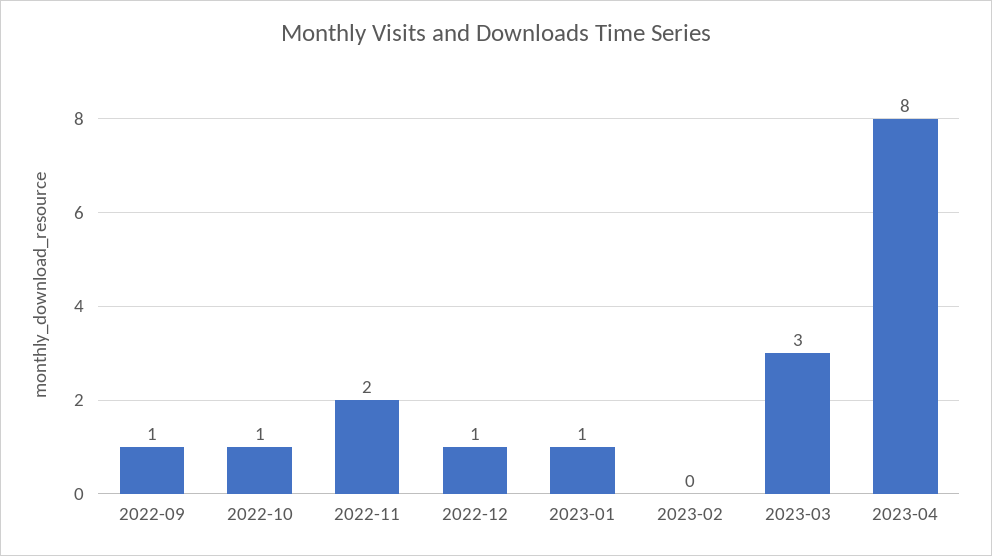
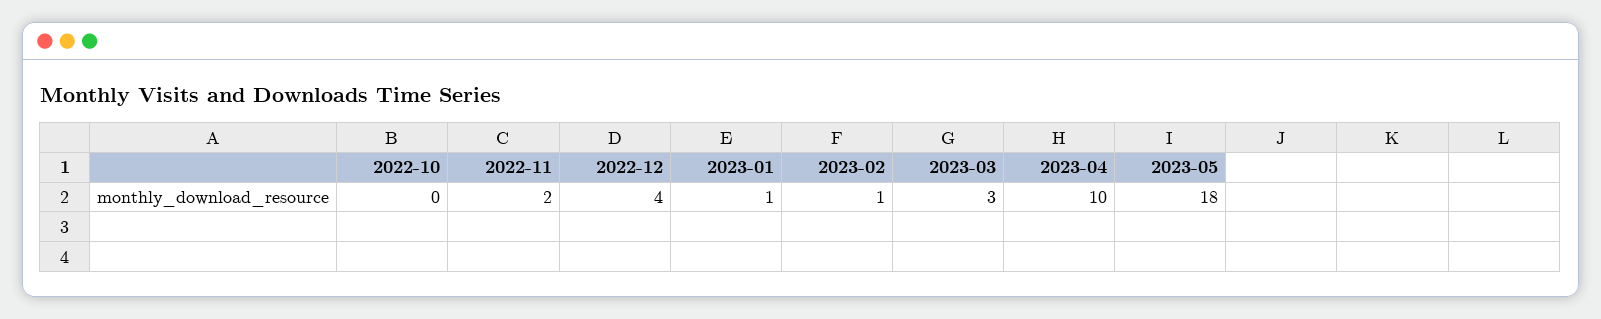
2022-09: 1 -> none
2022-10: 1 -> 0
2022-12: 1 -> 4
2023-02: 0 -> 1
2023-04: 8 -> 10
2023-05: none -> 18

